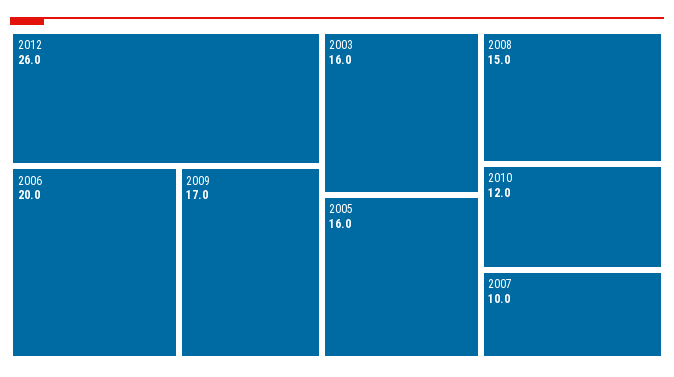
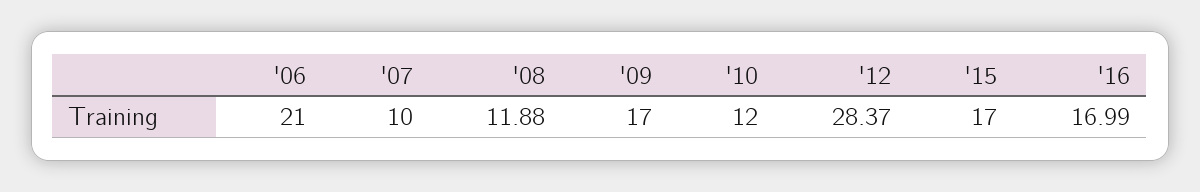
2012: 26 -> 28.37
2006: 20 -> 21
2003: 16 -> none
2005: 16 -> none
2008: 15 -> 11.88
'15: none -> 17
'16: none -> 16.99

